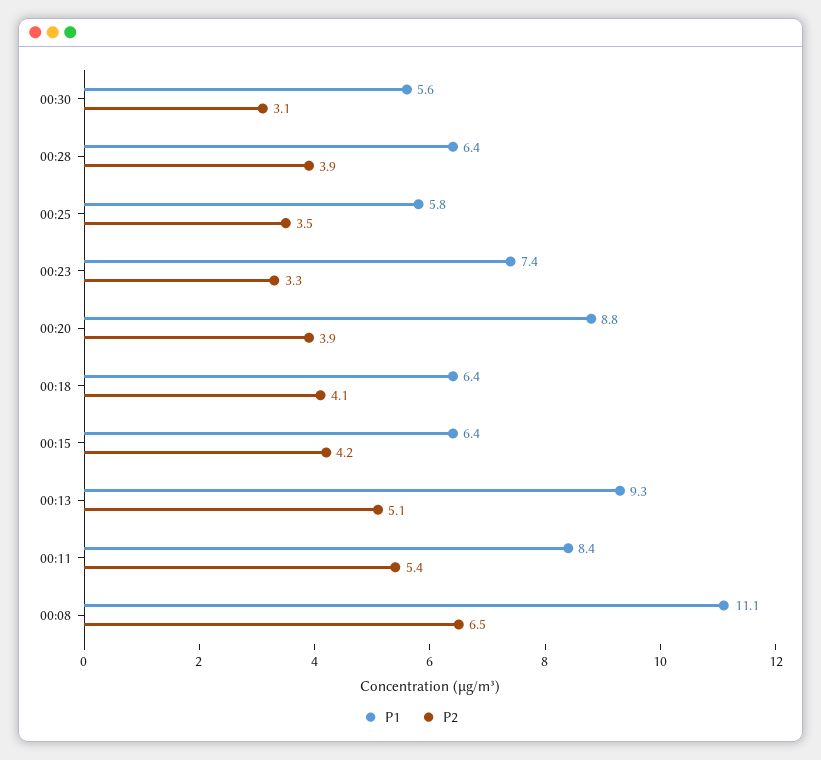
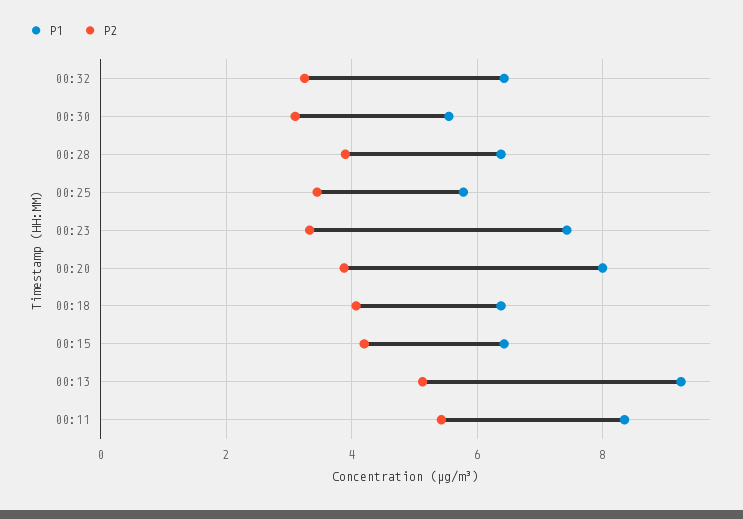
P1, 00:20: 8.8 -> 8
P1, 00:08: 11.1 -> none
P2, 00:08: 6.5 -> none
P1, 00:32: none -> 6.4
P2, 00:32: none -> 3.2

